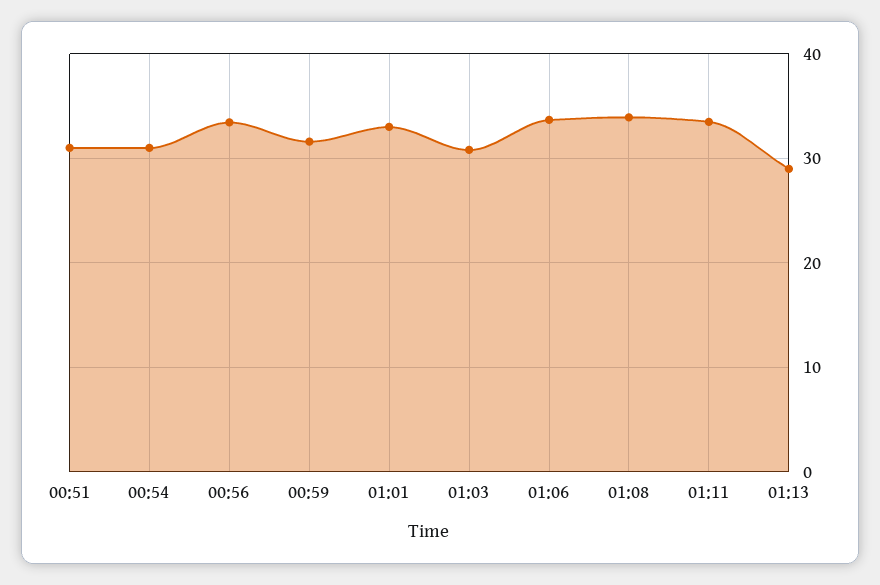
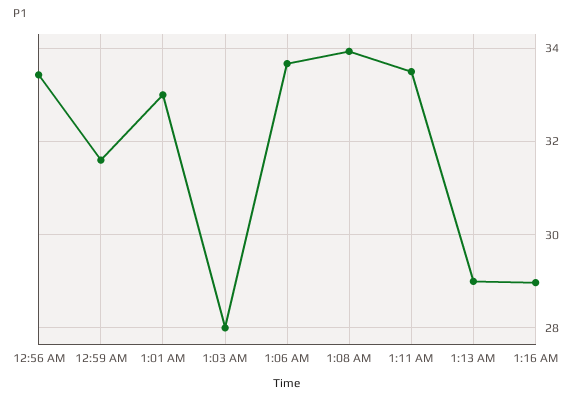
00:51: 31 -> none
00:54: 31 -> none
01:03: 31 -> 28
1:16 AM: none -> 29

